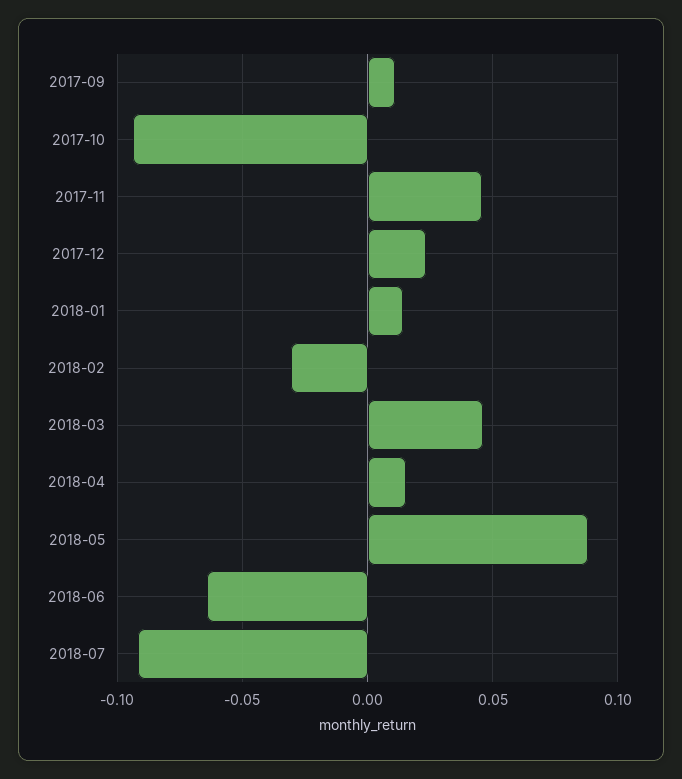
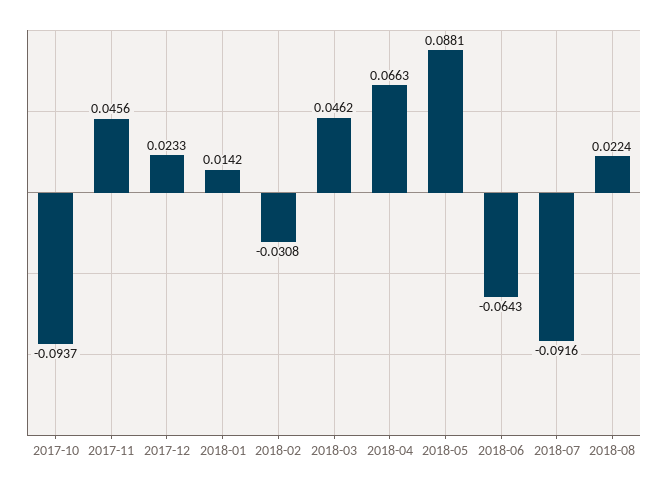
2017-09: 0.01 -> none
2018-04: 0.015 -> 0.0663
2018-08: none -> 0.0224

